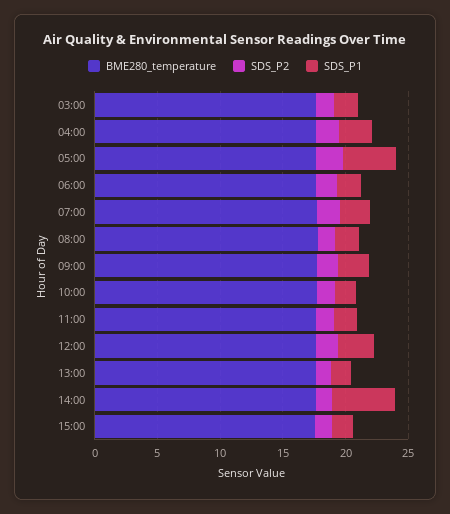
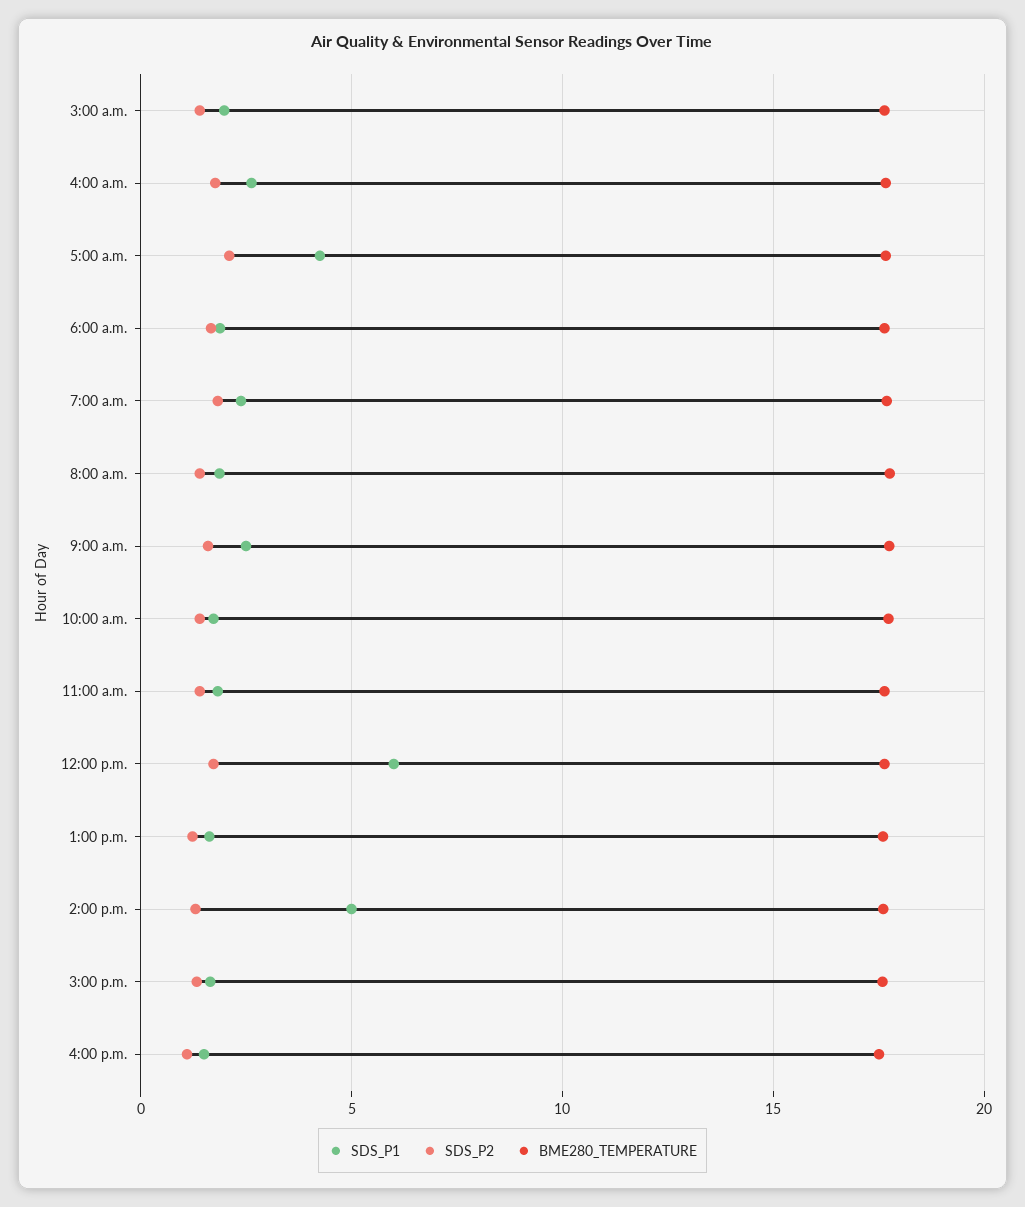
SDS_P1, 12:00: 3 -> 6
SDS_P1, 4:00 p.m.: none -> 1.5
SDS_P2, 4:00 p.m.: none -> 1
BME280_temperature, 4:00 p.m.: none -> 17.5

